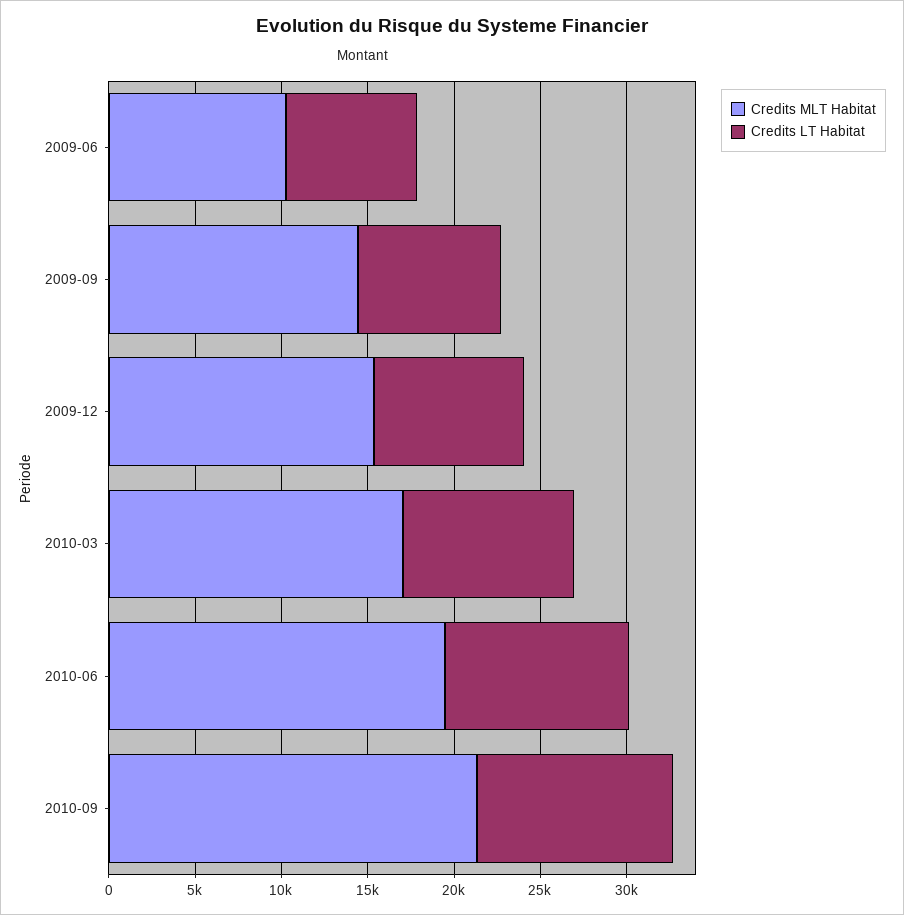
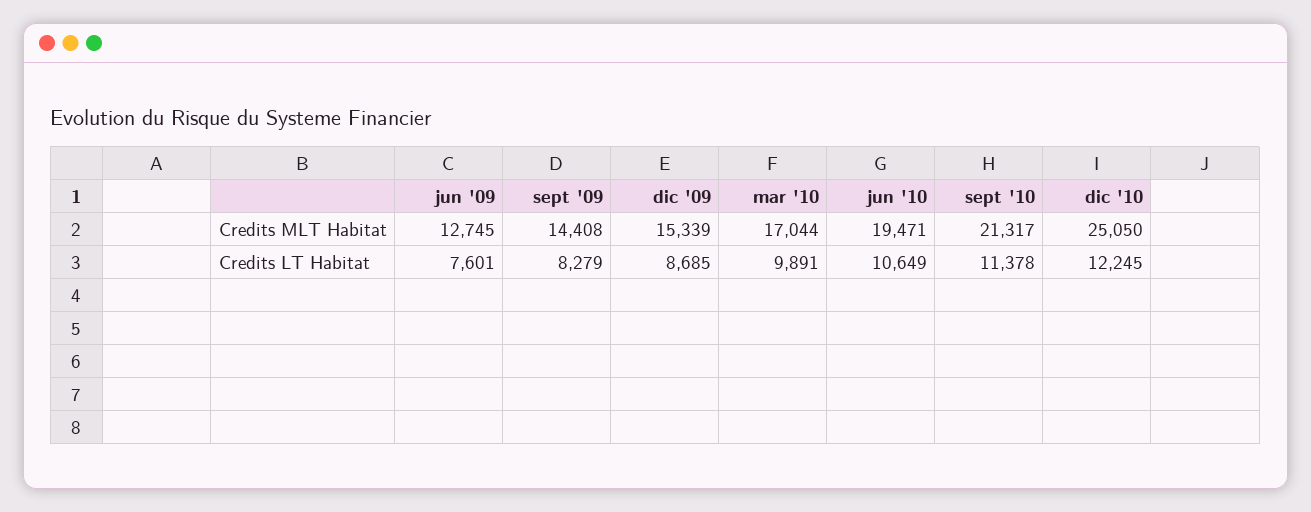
Credits MLT Habitat, 2009-06: 10000 -> 12745
Credits MLT Habitat, dic '10: none -> 25050
Credits LT Habitat, dic '10: none -> 12245

